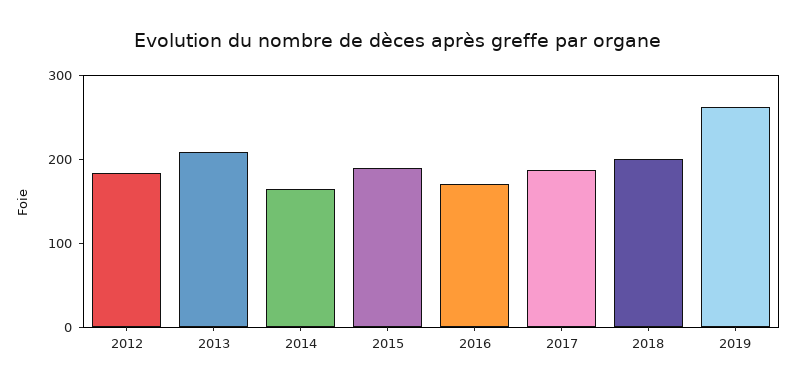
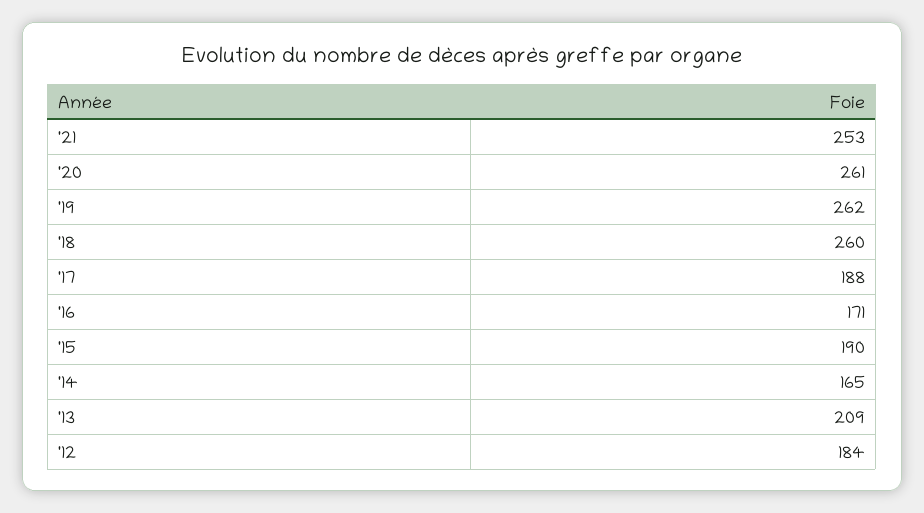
2018: 200 -> 260
'21: none -> 253
'20: none -> 261

